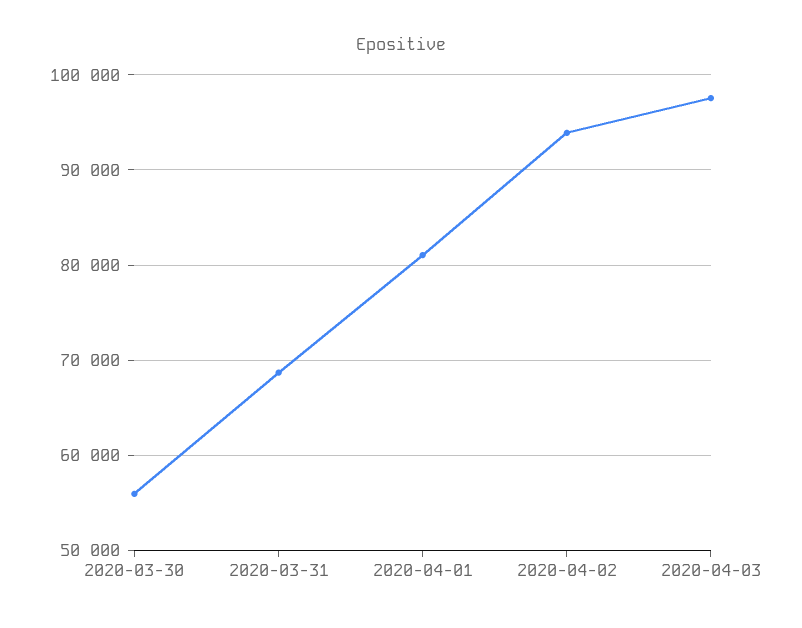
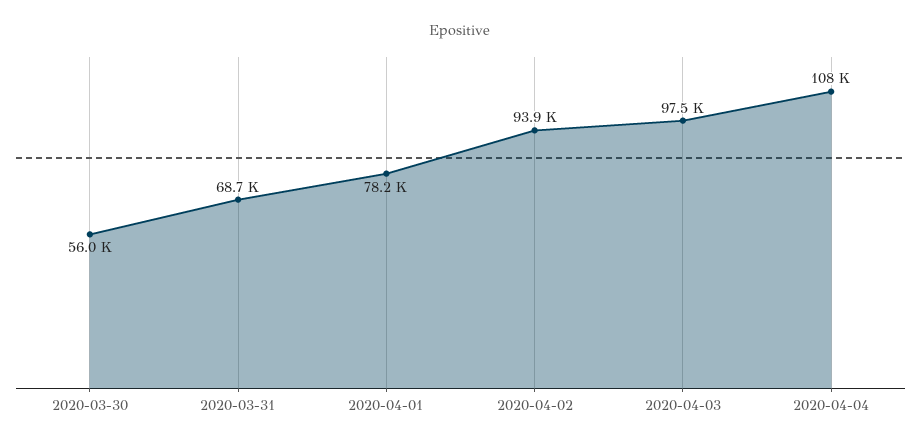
2020-04-01: 81000 -> 78200
2020-04-04: none -> 108000

